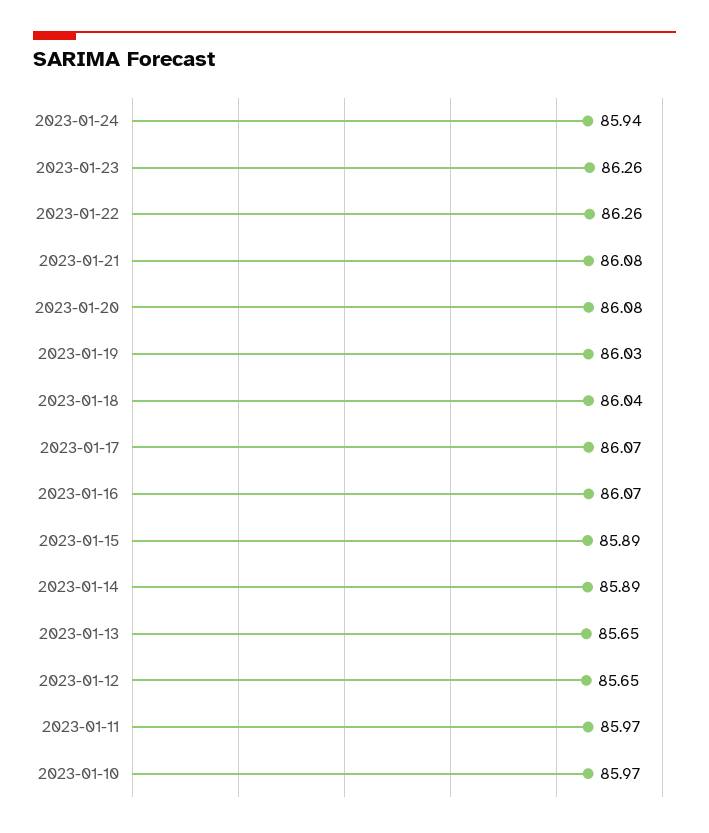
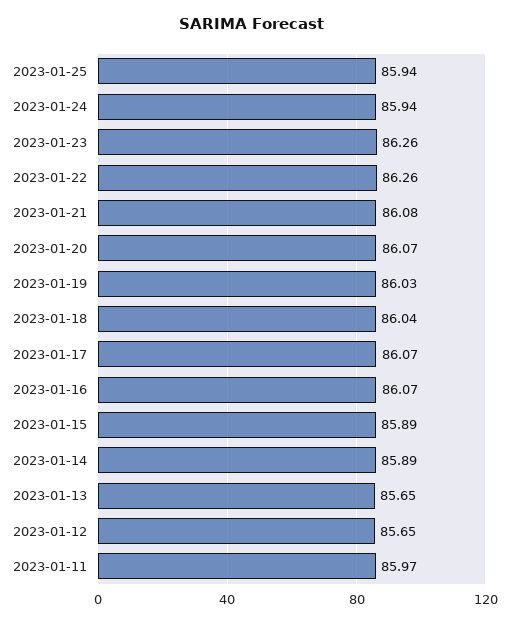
2023-01-20: 86.08 -> 86.07
2023-01-10: 85.97 -> none
2023-01-25: none -> 85.94

